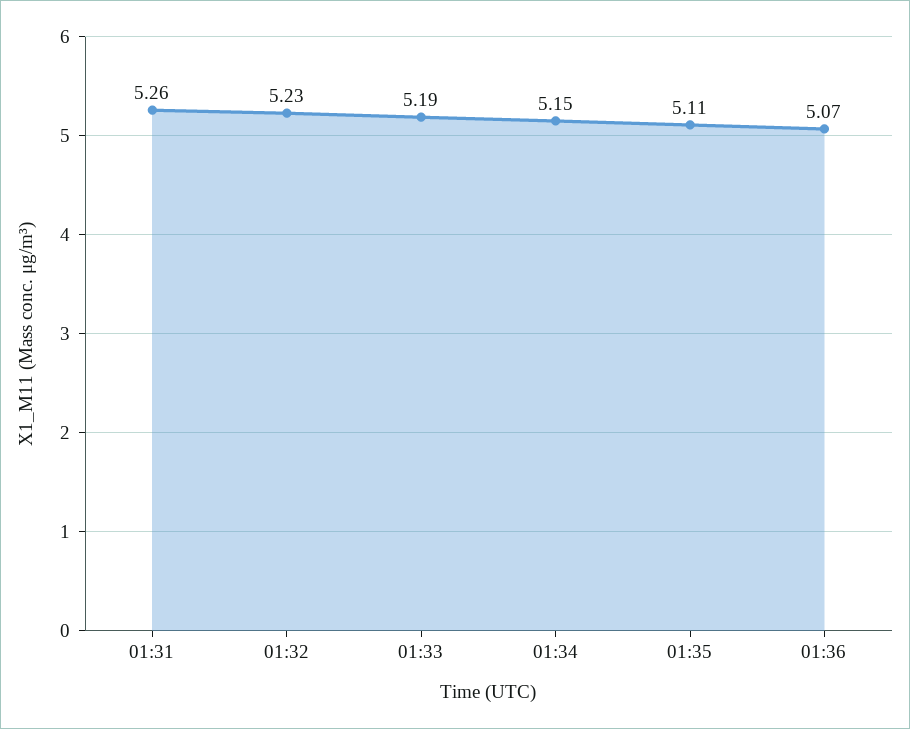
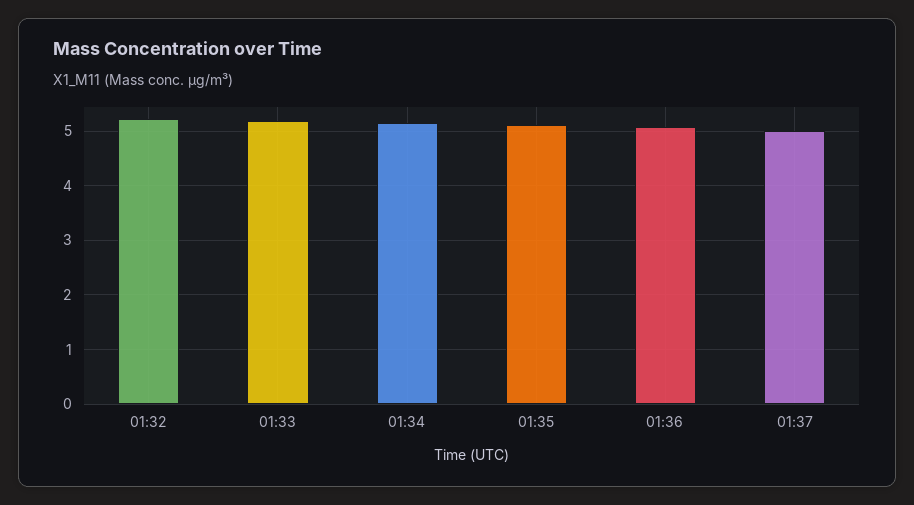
01:31: 5.26 -> none
01:37: none -> 5

